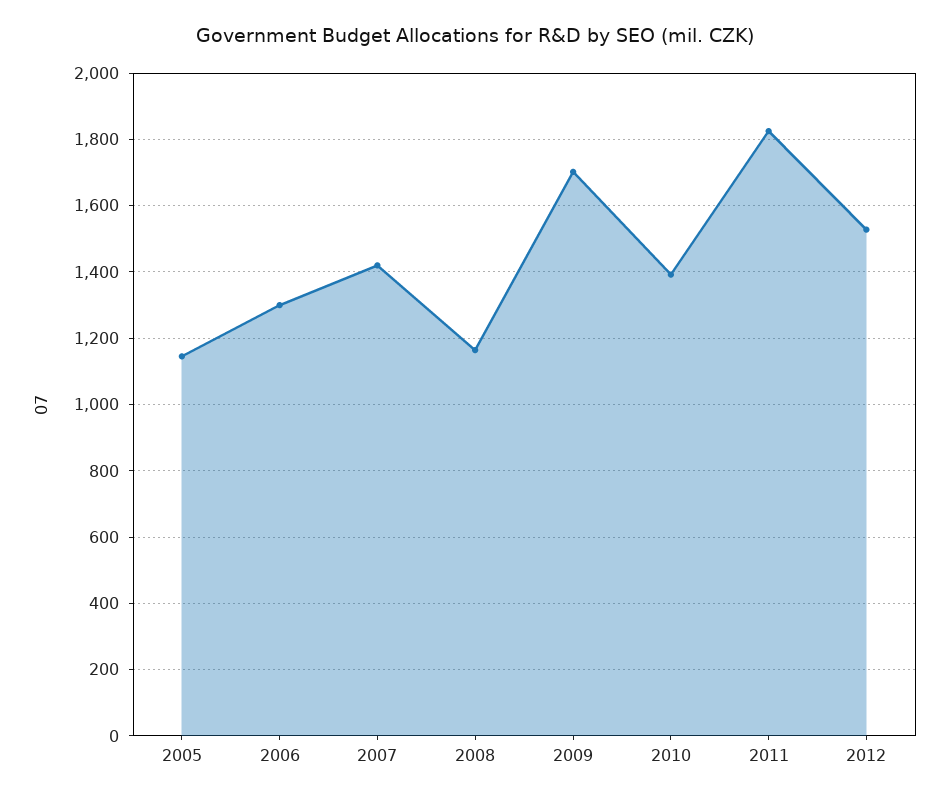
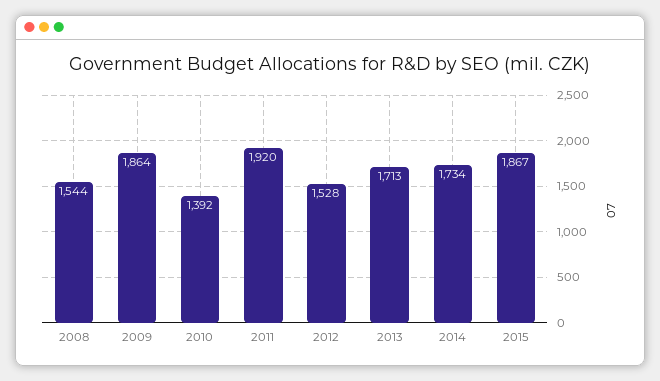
2005: 1140 -> none
2006: 1300 -> none
2007: 1420 -> none
2008: 1160 -> 1544
2009: 1700 -> 1864
2011: 1820 -> 1920
2013: none -> 1713
2014: none -> 1734
2015: none -> 1867

